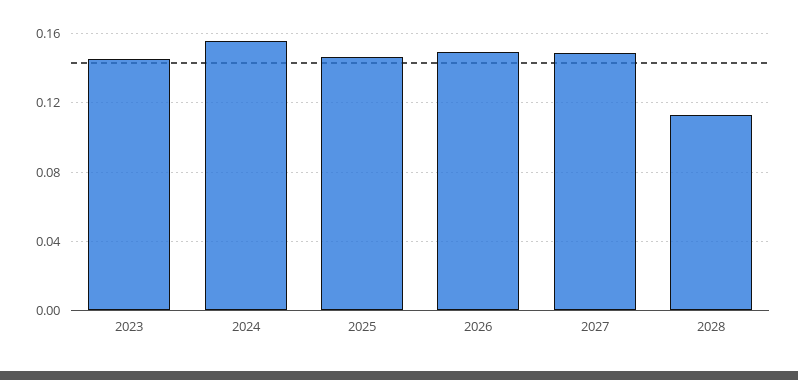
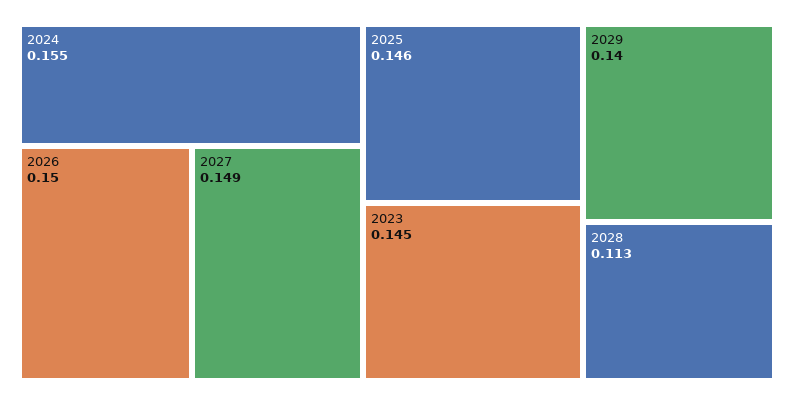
2029: none -> 0.14

